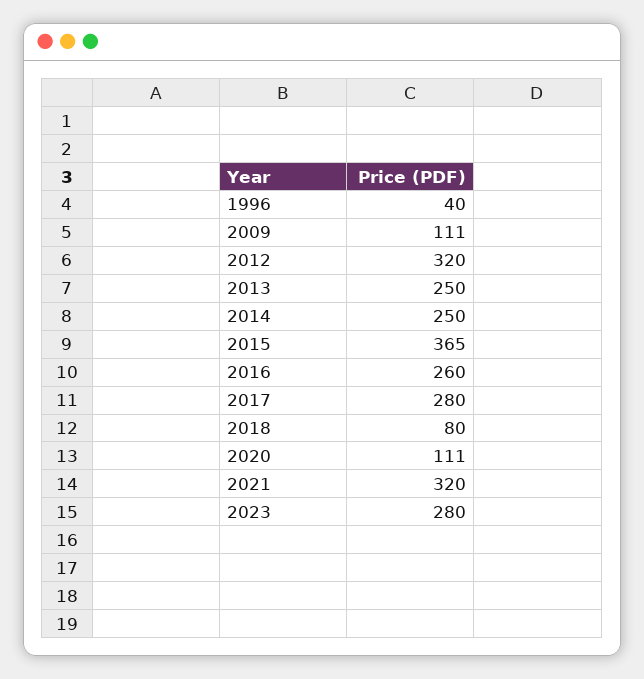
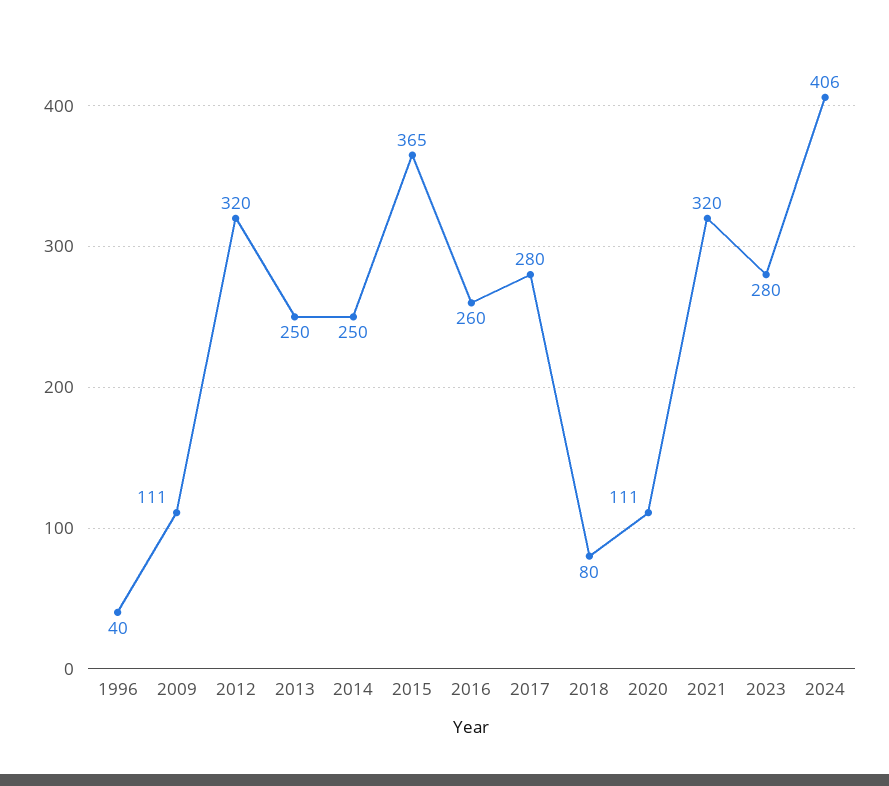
2024: none -> 406

